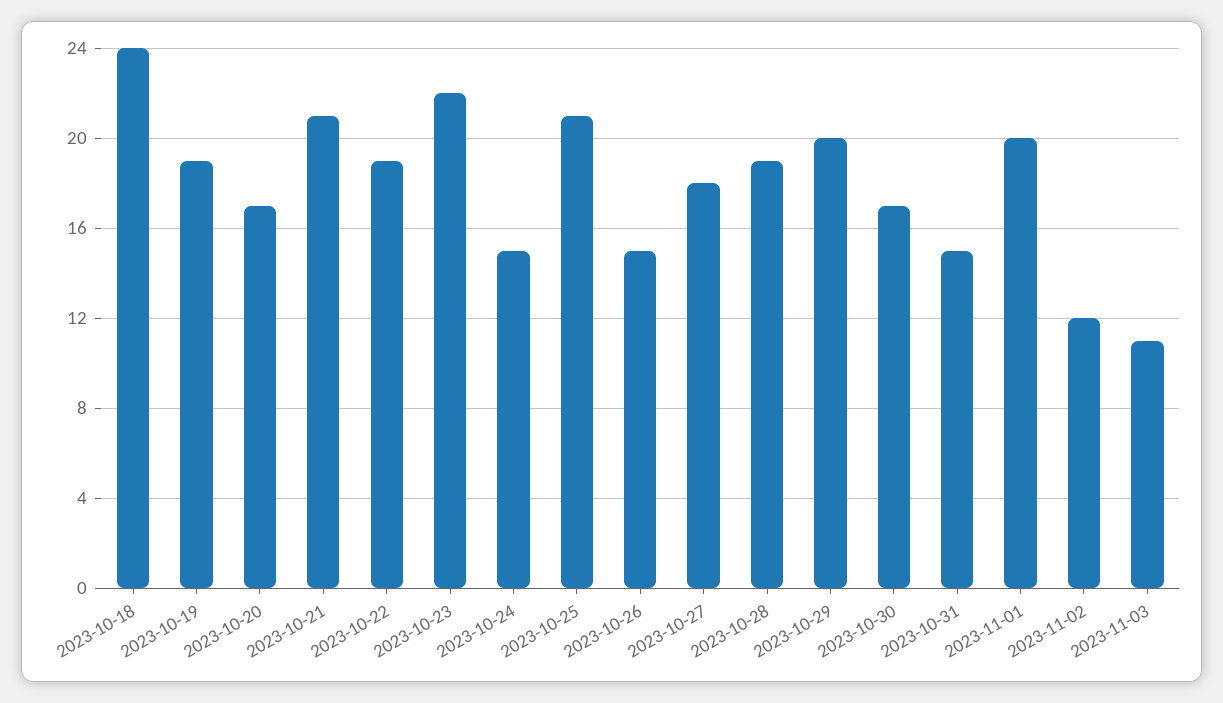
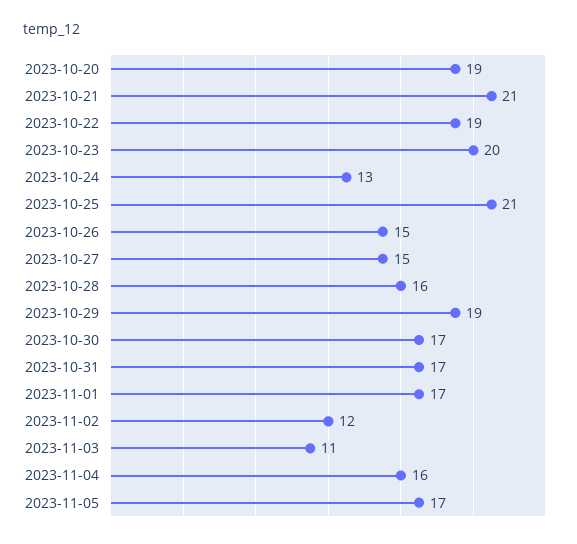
2023-10-18: 24 -> none
2023-10-19: 19 -> none
2023-10-20: 17 -> 19
2023-10-23: 22 -> 20
2023-10-24: 15 -> 13
2023-10-27: 18 -> 15
2023-10-28: 19 -> 16
2023-10-29: 20 -> 19
2023-10-31: 15 -> 17
2023-11-01: 20 -> 17
2023-11-04: none -> 16
2023-11-05: none -> 17

